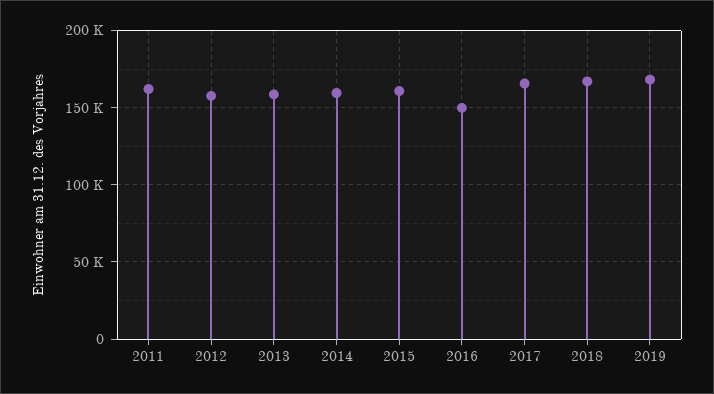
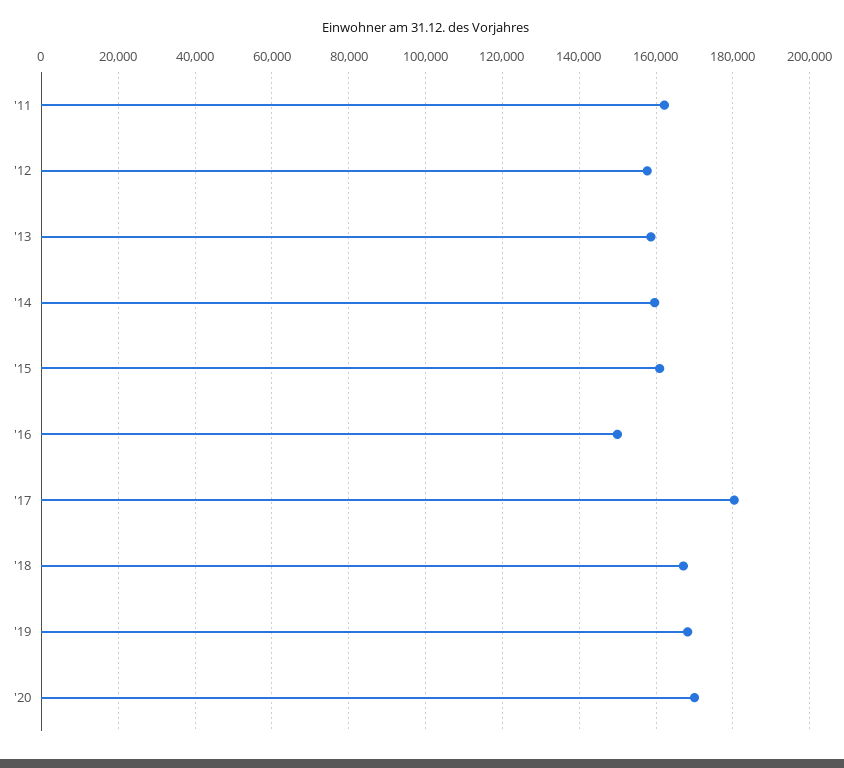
2017: 165000 -> 180000
'20: none -> 170000

